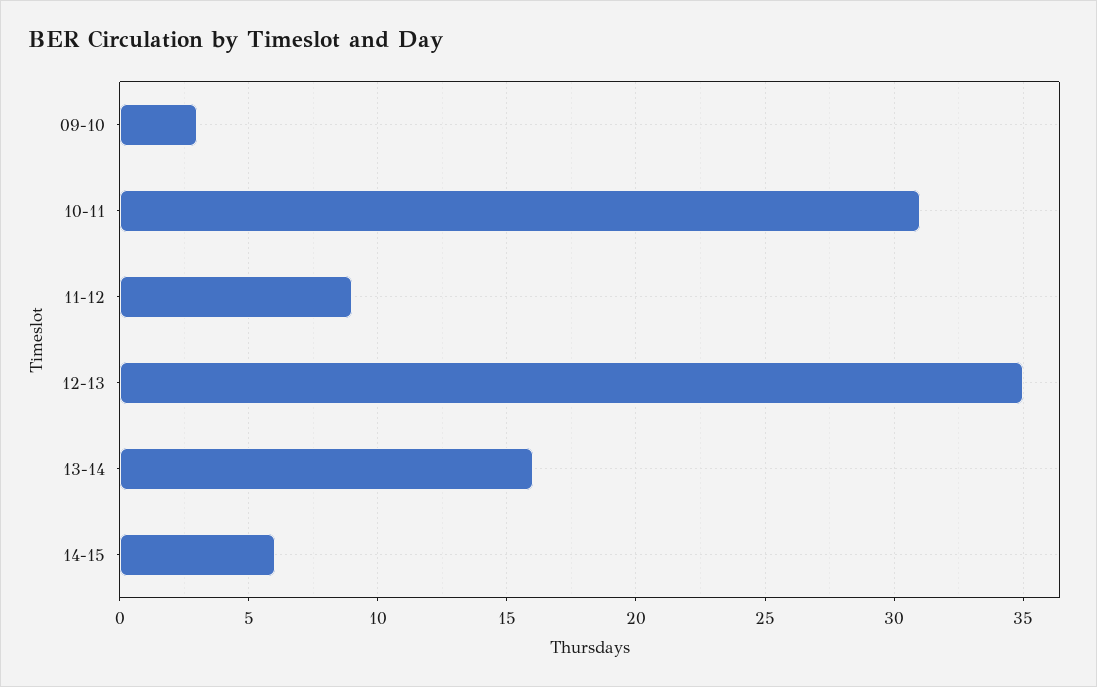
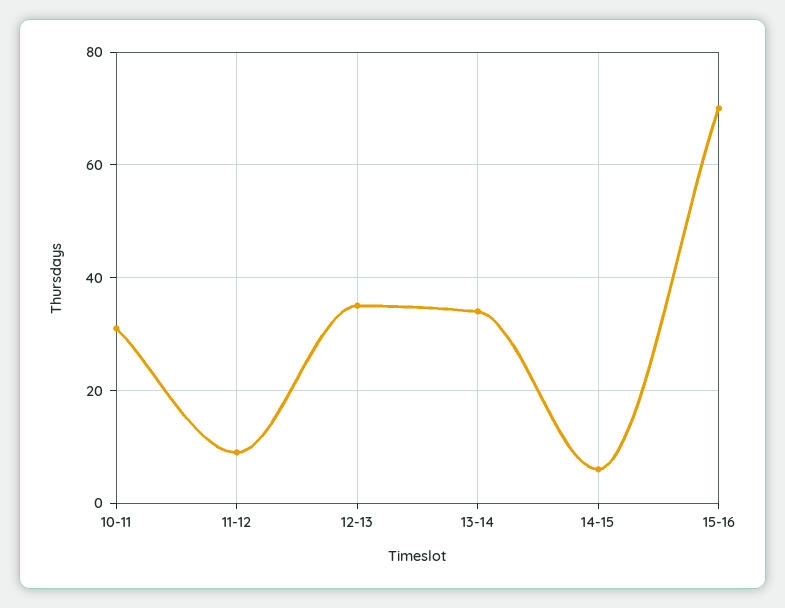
09-10: 3 -> none
13-14: 16 -> 35
15-16: none -> 70

